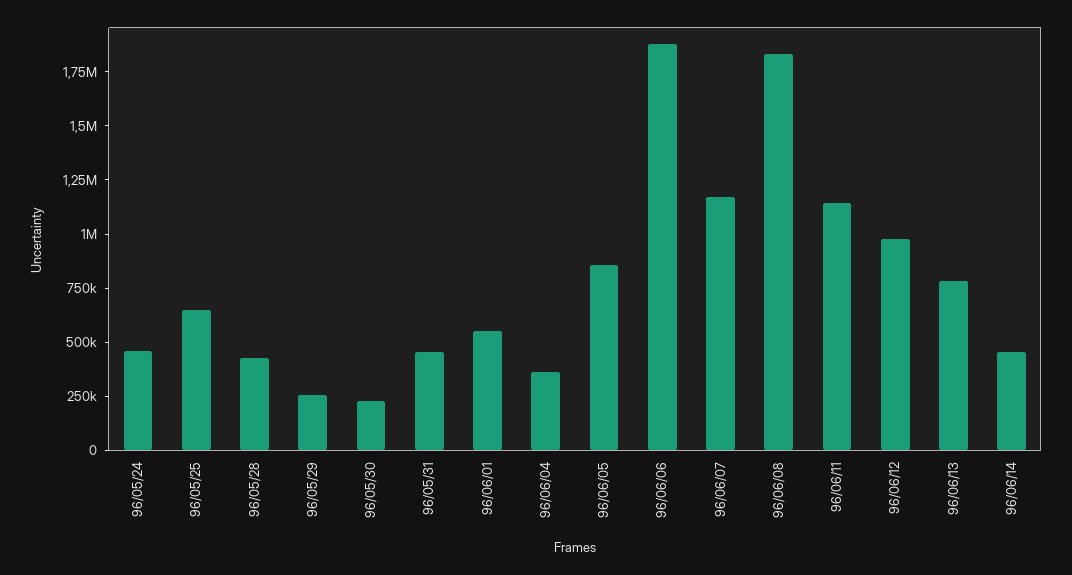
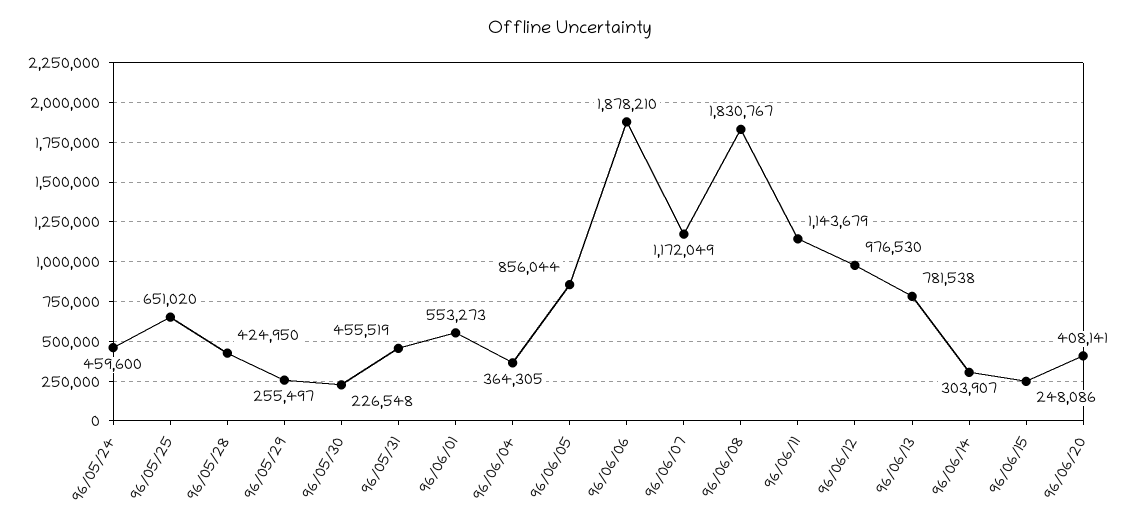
96/06/14: 450000 -> 303907
96/06/15: none -> 248086
96/06/20: none -> 408141

